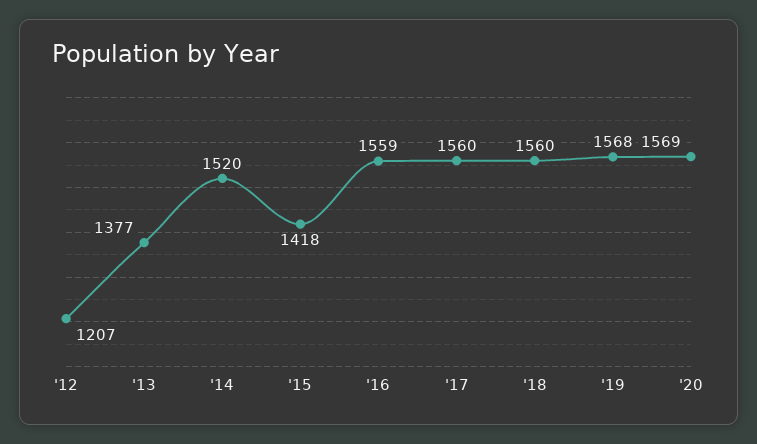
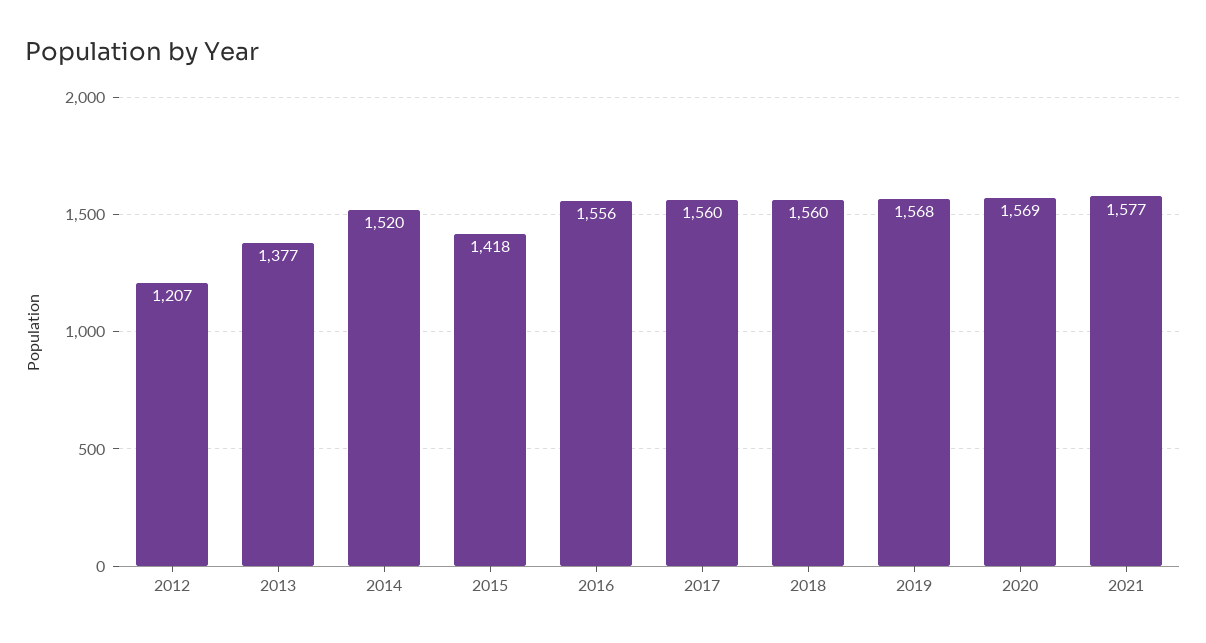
'16: 1559 -> 1556
2021: none -> 1577

